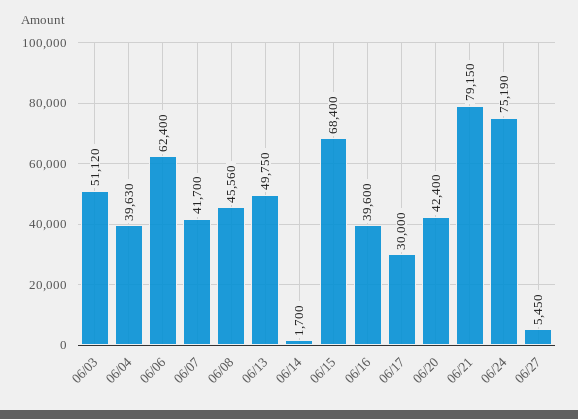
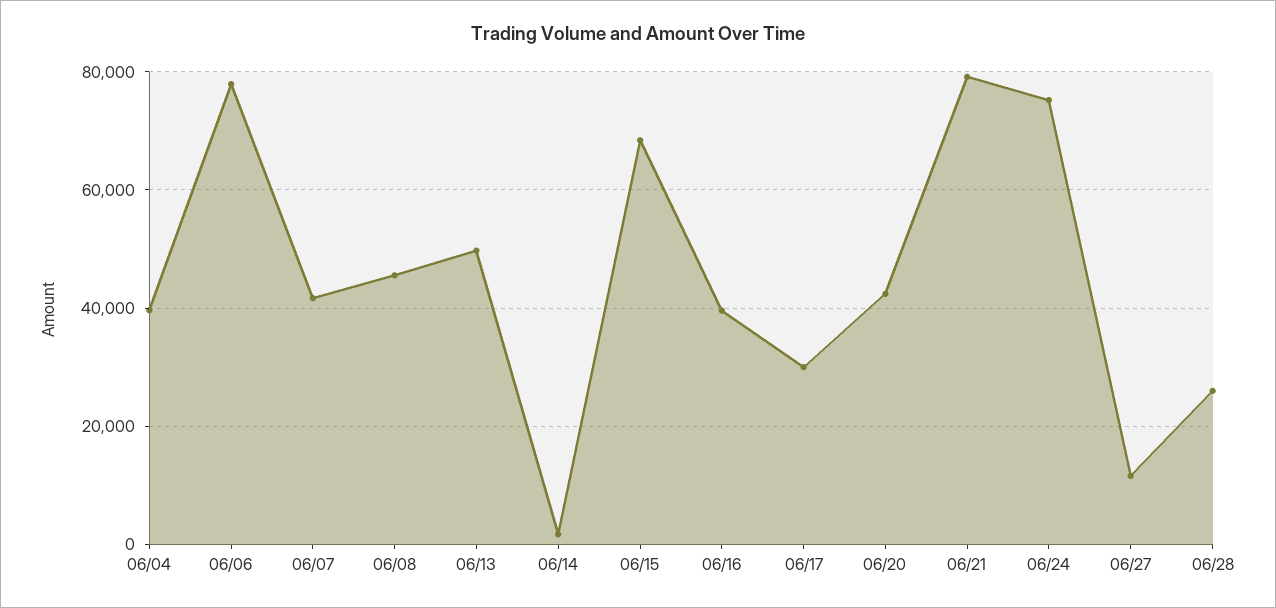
06/03: 51120 -> none
06/06: 62400 -> 78000
06/27: 5450 -> 12000
06/28: none -> 26000

